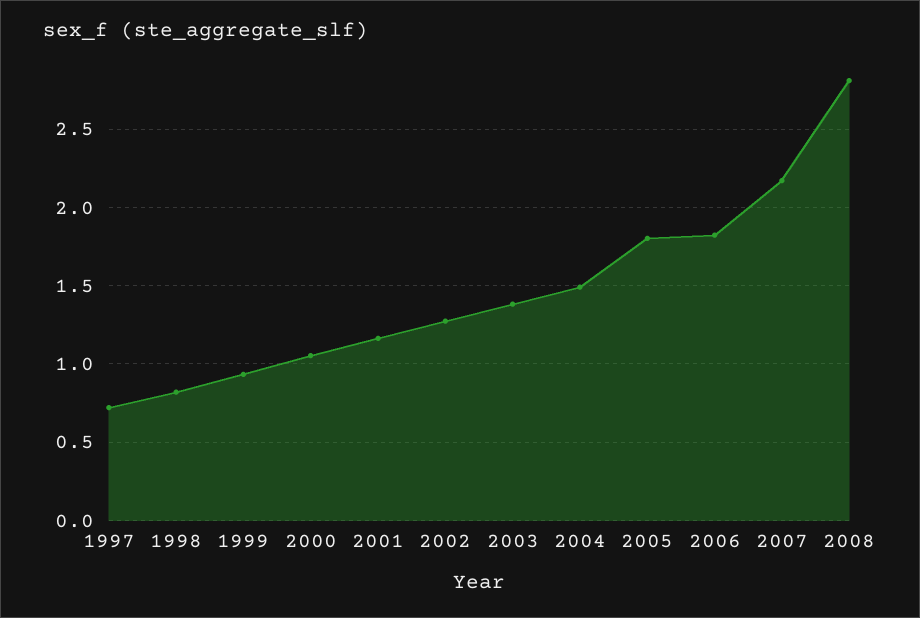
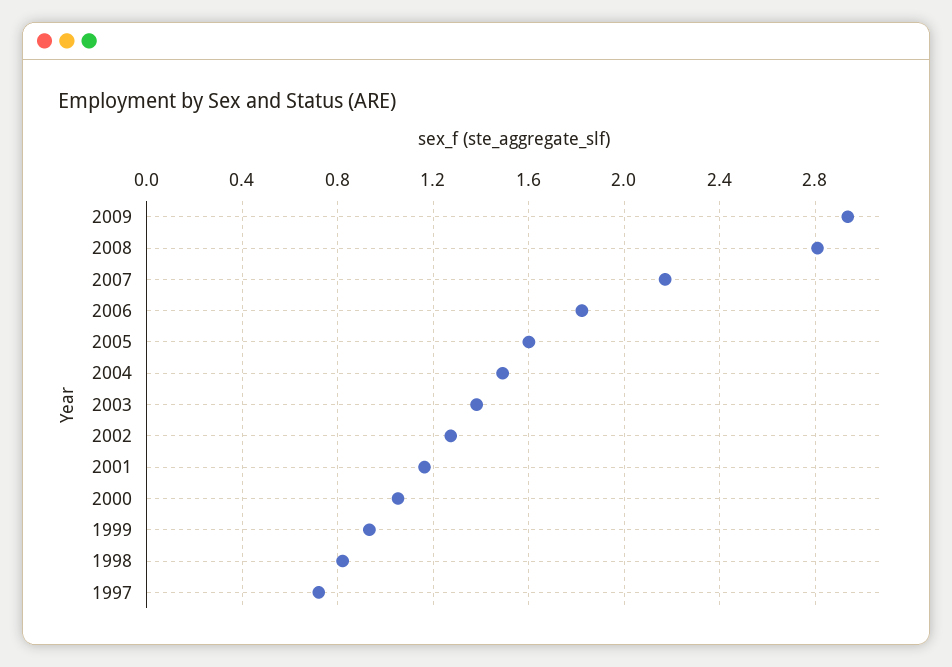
2005: 1.8 -> 1.6
2009: none -> 2.95

